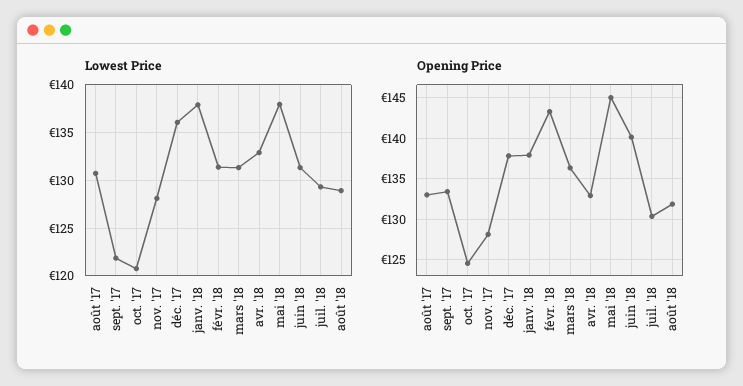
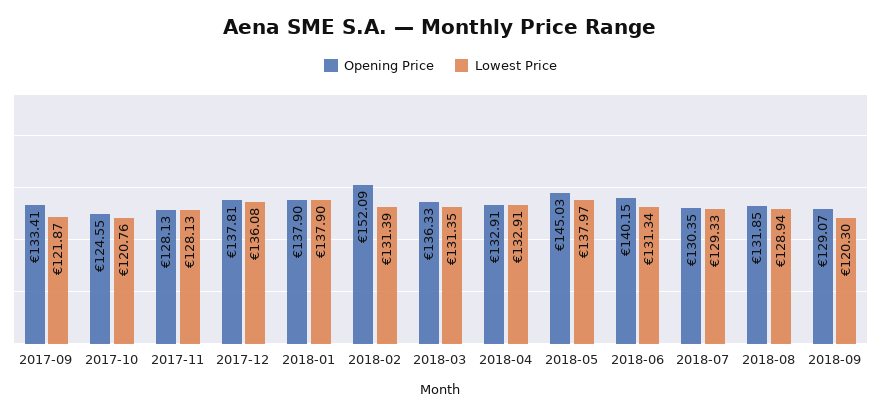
Lowest Price, août '17: 131 -> none
Opening Price, août '17: 133 -> none
Opening Price, févr. '18: 143 -> 152.09
Opening Price, 2018-09: none -> 129.07
Lowest Price, 2018-09: none -> 120.3

